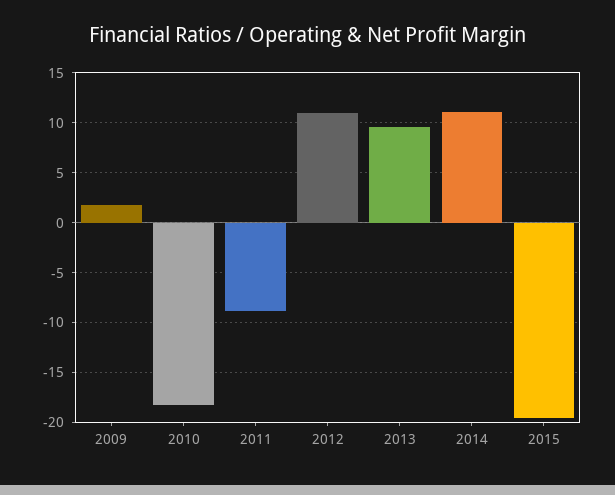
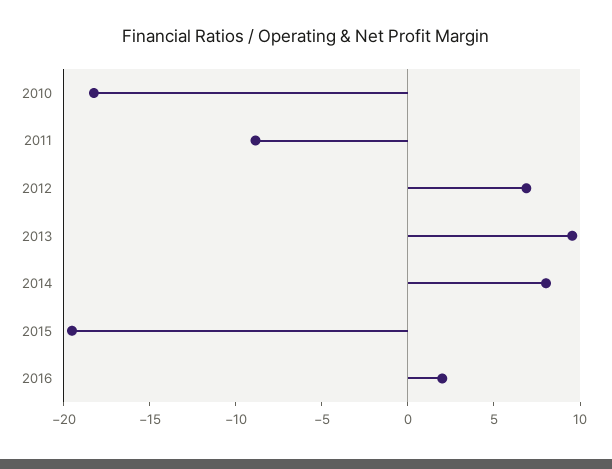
2009: 2 -> none
2012: 11 -> 7
2014: 11 -> 8
2016: none -> 2

